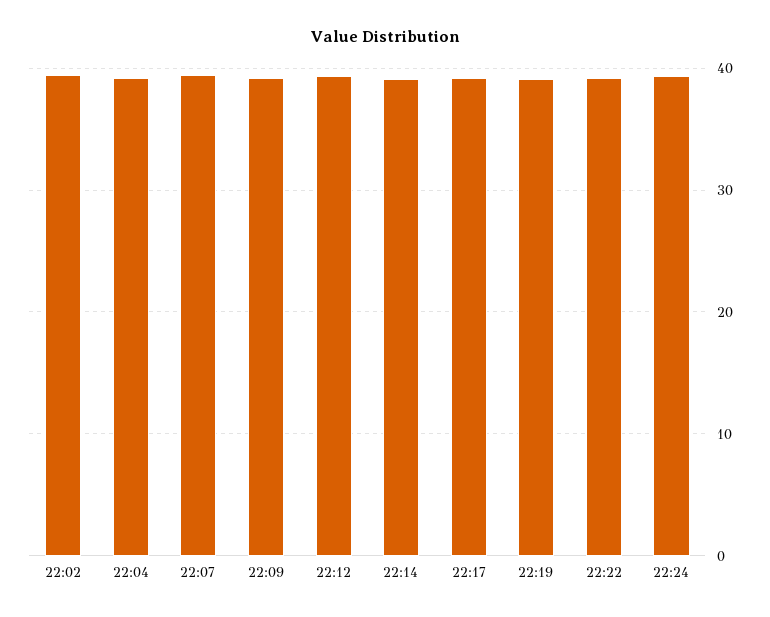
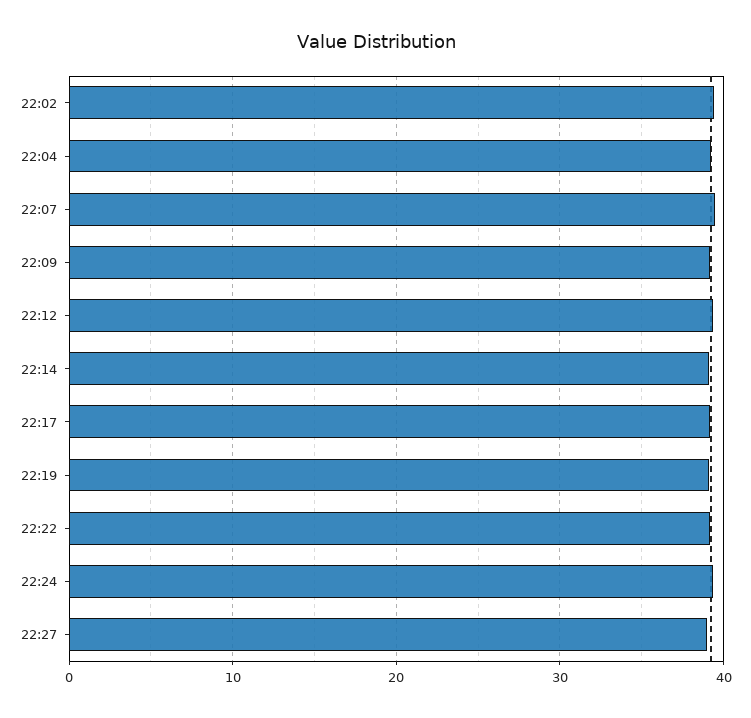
22:27: none -> 39

